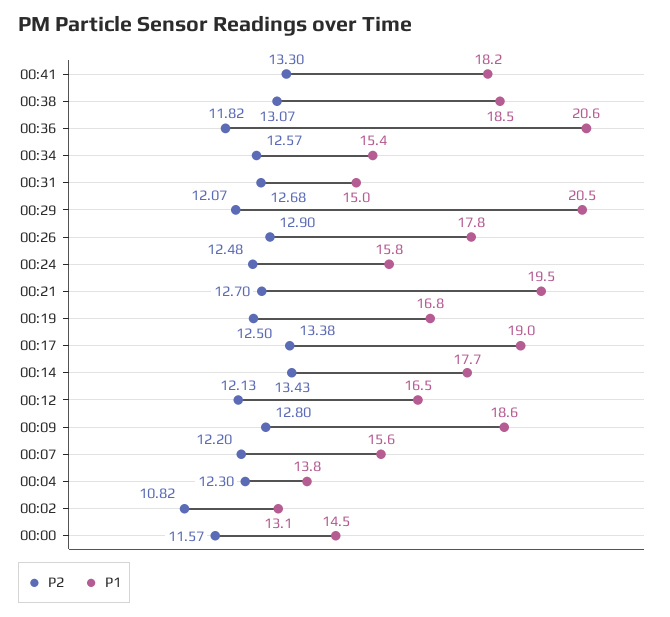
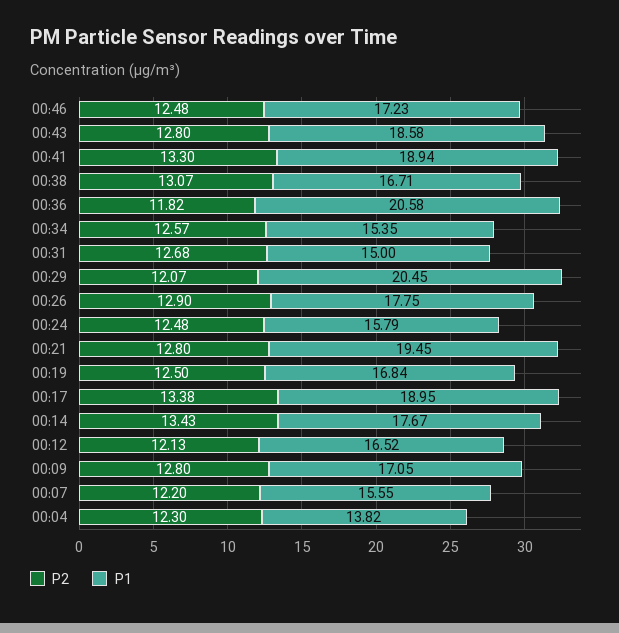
P1, 00:41: 18.2 -> 18.94
P1, 00:38: 18.5 -> 16.71
P2, 00:21: 12.7 -> 12.8
P1, 00:09: 18.6 -> 17.05
P2, 00:02: 10.82 -> none
P1, 00:02: 13.1 -> none
P2, 00:00: 11.57 -> none
P1, 00:00: 14.5 -> none
P2, 00:46: none -> 12.48
P1, 00:46: none -> 17.23
P2, 00:43: none -> 12.8
P1, 00:43: none -> 18.58

